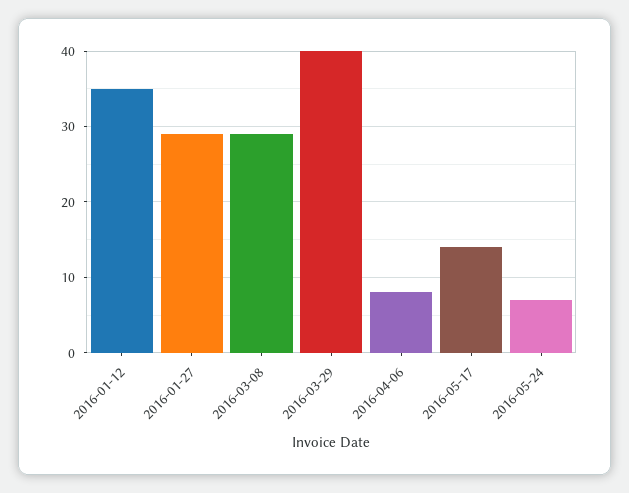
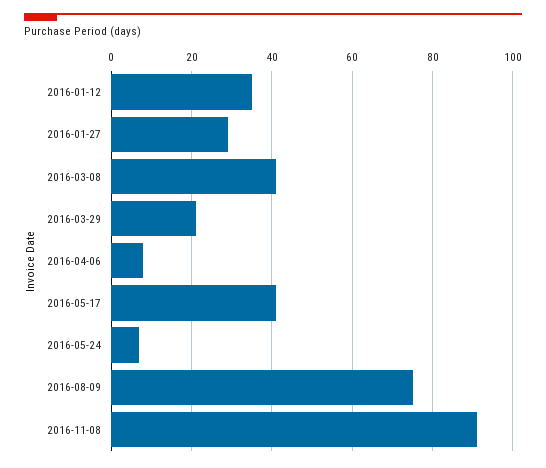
2016-03-08: 29 -> 40
2016-03-29: 40 -> 20
2016-05-17: 14 -> 40
2016-08-09: none -> 75
2016-11-08: none -> 90

